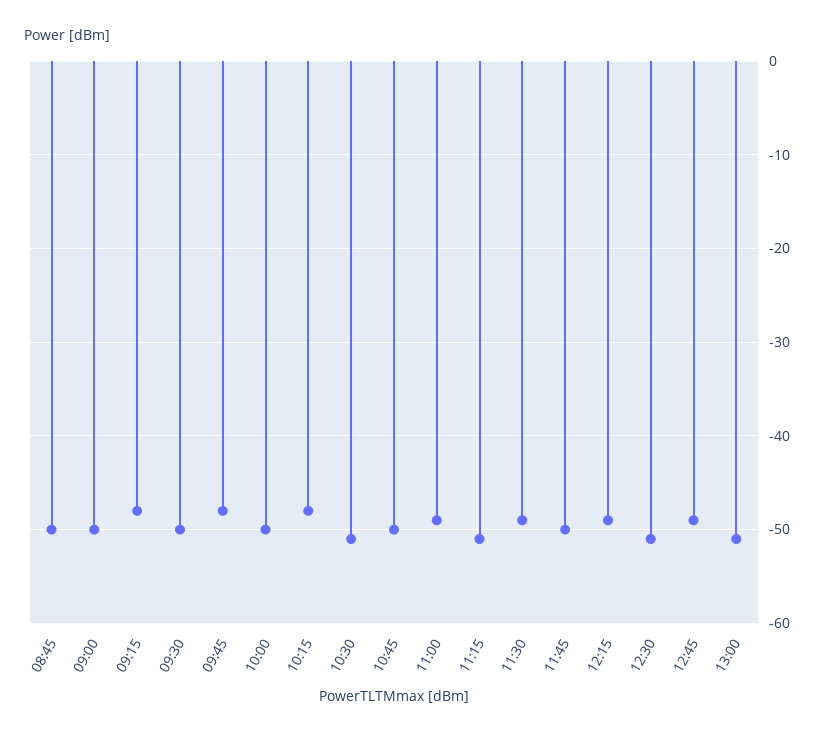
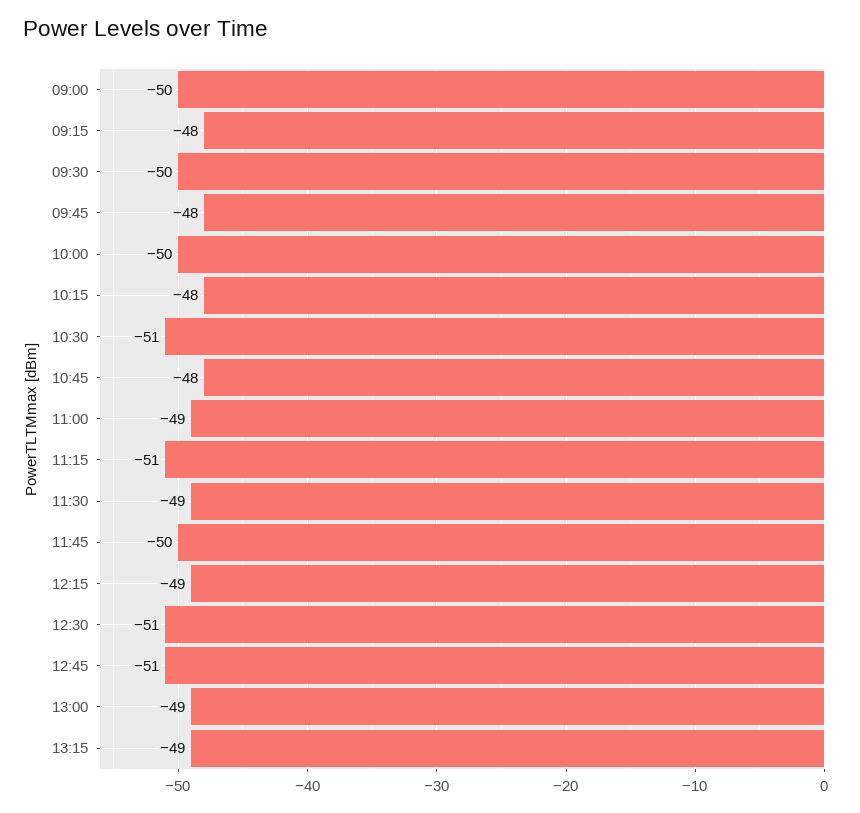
08:45: -50 -> none
10:45: -50 -> -48
12:45: -49 -> -51
13:00: -51 -> -49
13:15: none -> -49

